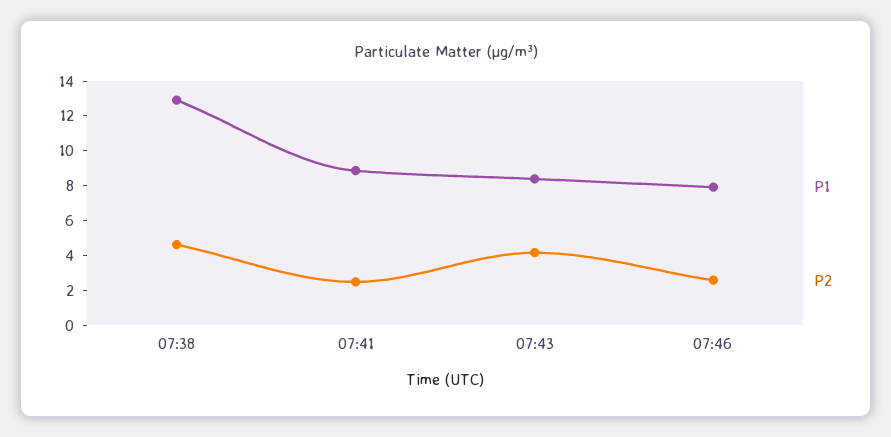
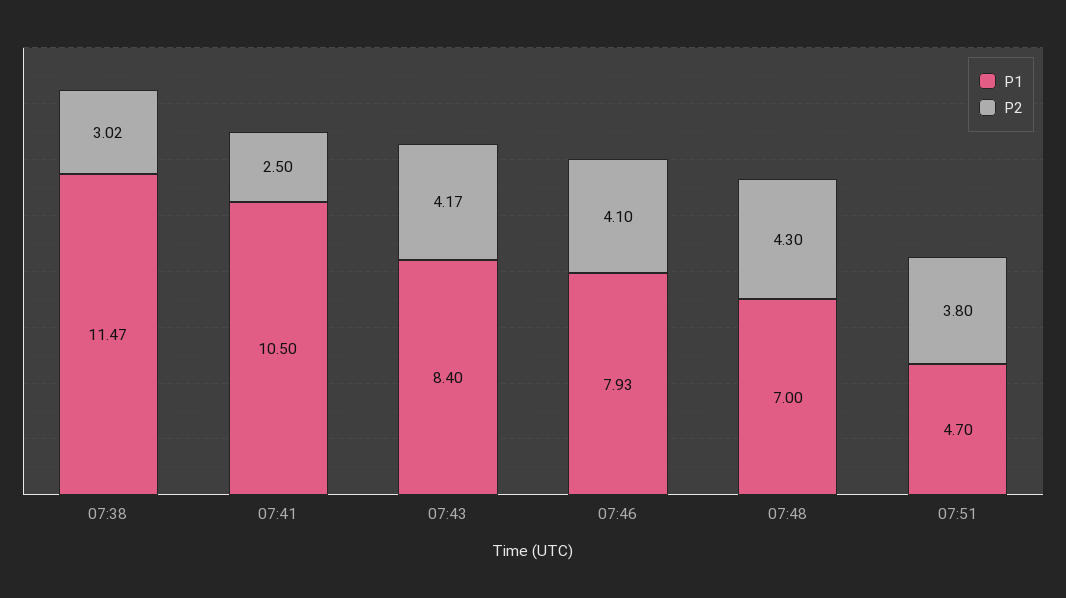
P1, 07:38: 13 -> 11.47
P2, 07:38: 4.5 -> 3.02
P1, 07:41: 9 -> 10.5
P2, 07:46: 2.5 -> 4.1
P1, 07:48: none -> 7
P2, 07:48: none -> 4.3
P1, 07:51: none -> 4.7
P2, 07:51: none -> 3.8

